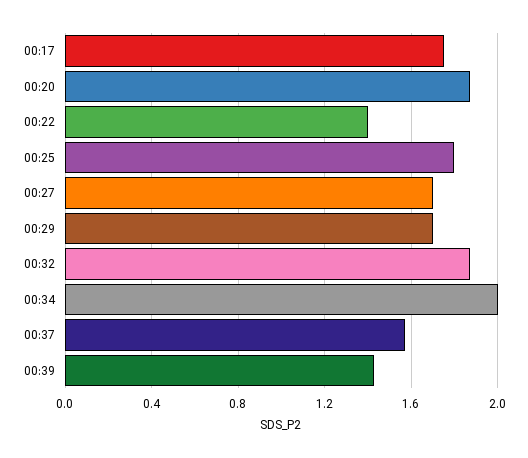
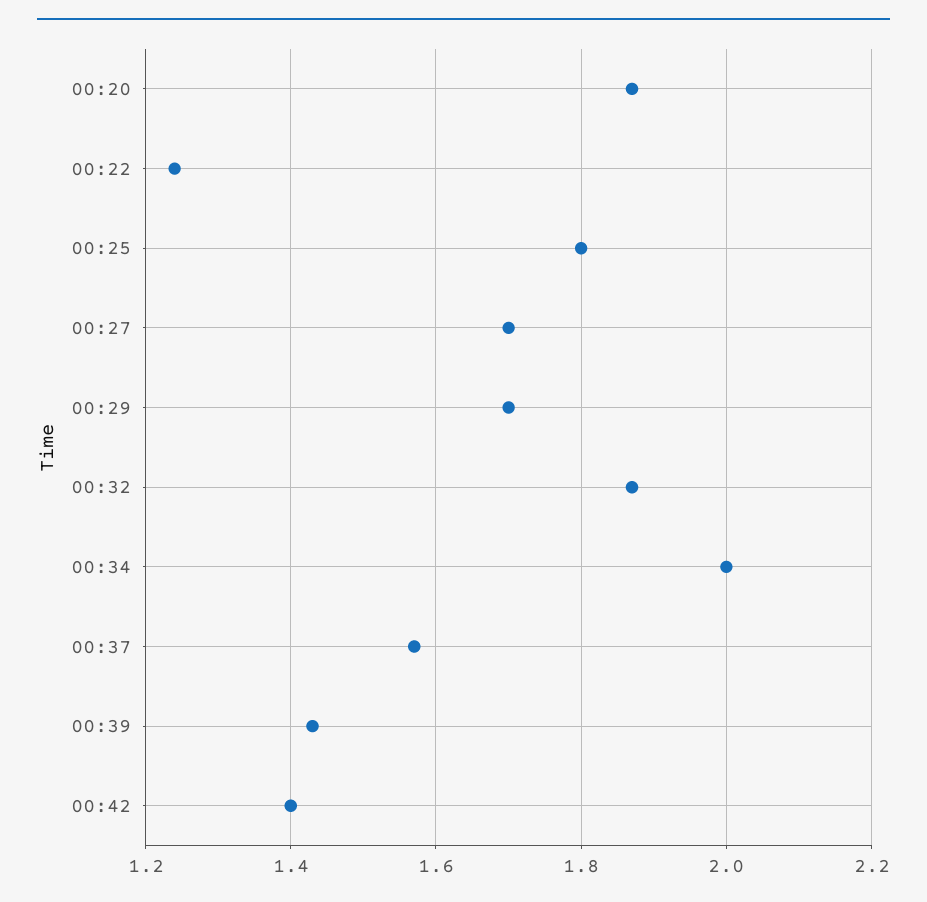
00:17: 1.75 -> none
00:22: 1.4 -> 1.25
00:42: none -> 1.4

